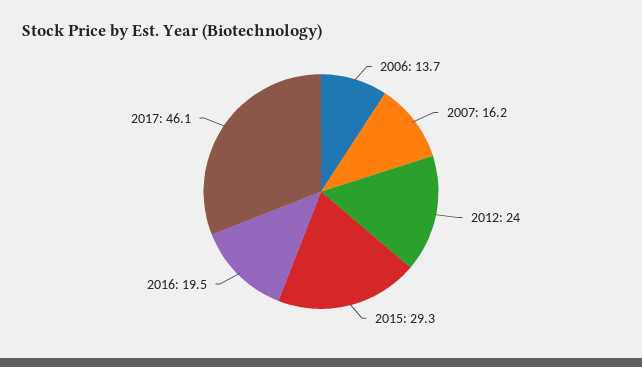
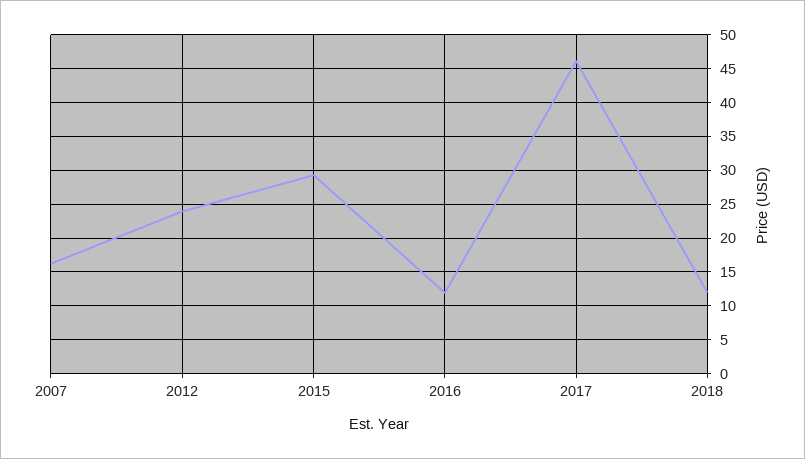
2006: 13.7 -> none
2016: 19.5 -> 12
2018: none -> 12

